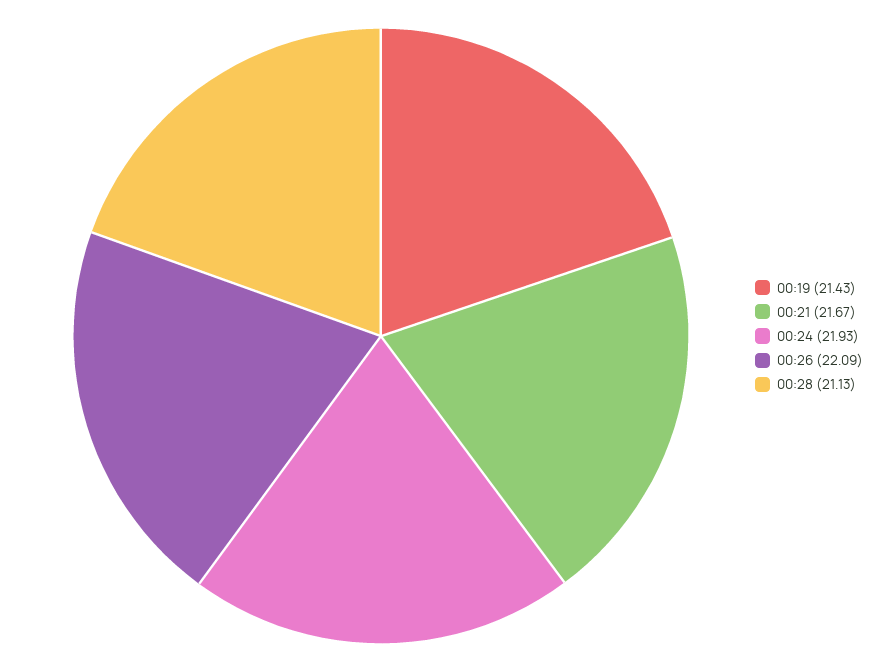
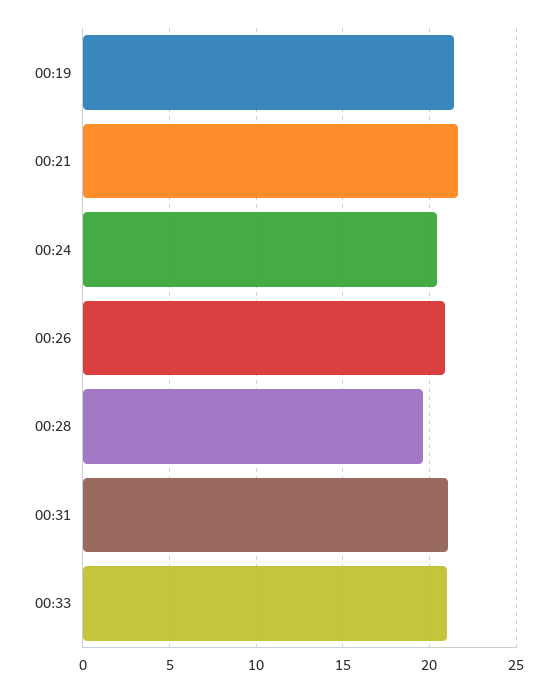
00:24: 21.93 -> 20.5
00:26: 22.09 -> 21
00:28: 21.13 -> 19.5
00:31: none -> 21
00:33: none -> 21

